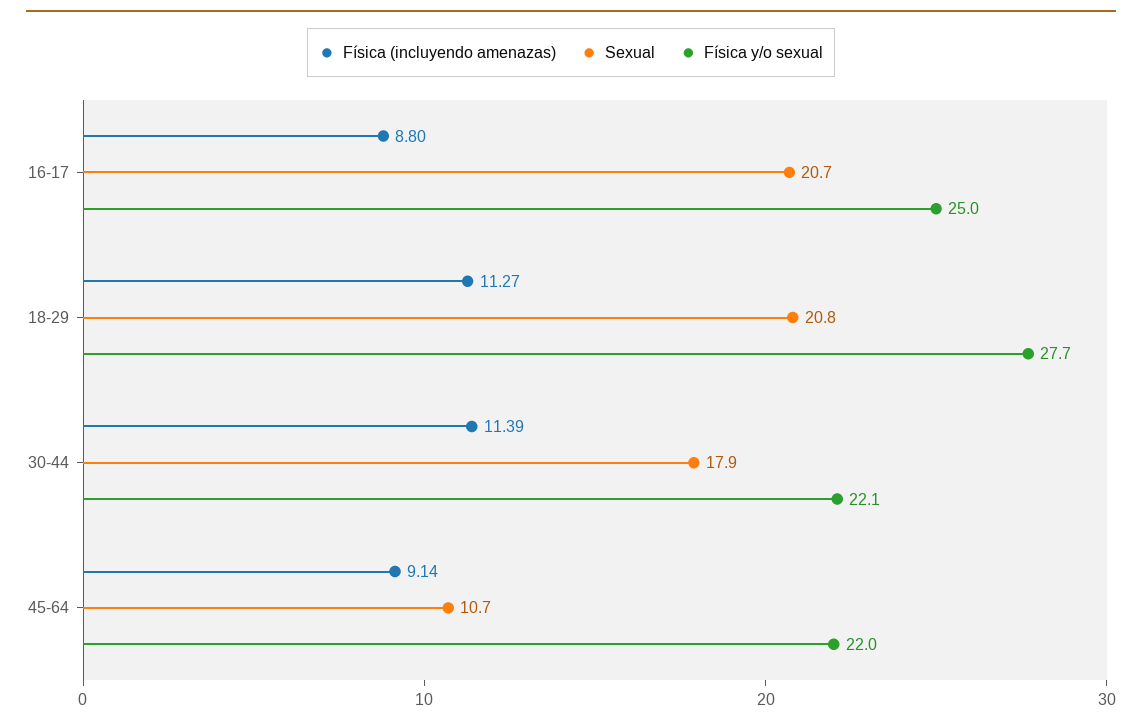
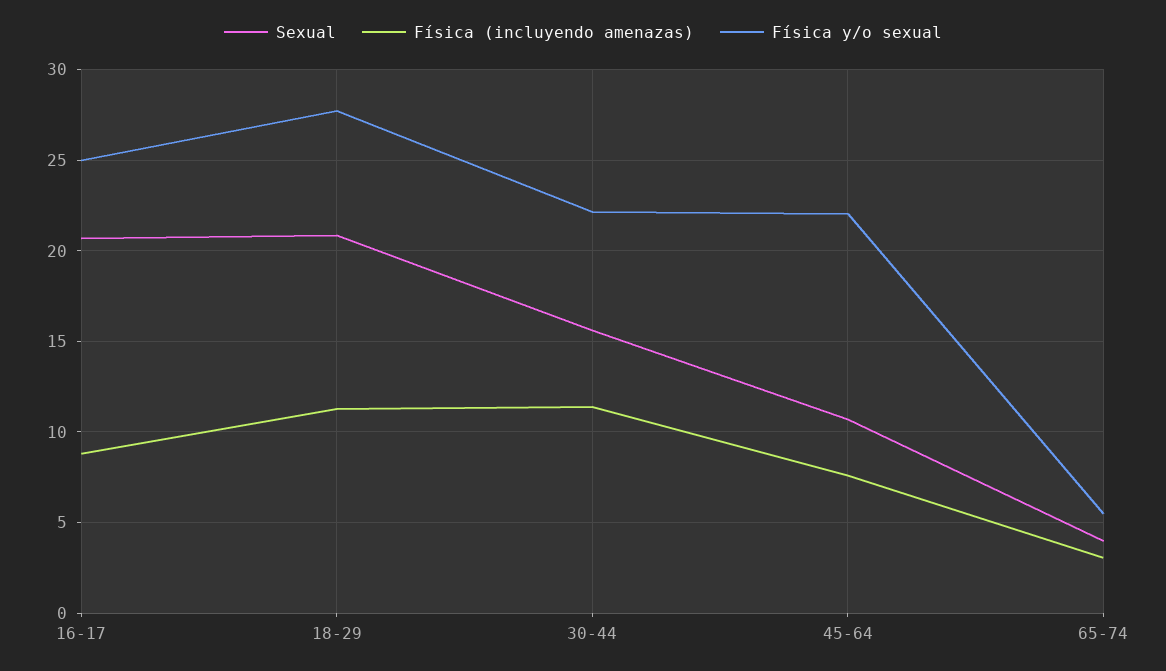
Sexual, 30-44: 17.9 -> 15.5
Física (incluyendo amenazas), 45-64: 9.14 -> 7.5
Sexual, 65-74: none -> 4
Física (incluyendo amenazas), 65-74: none -> 3
Física y/o sexual, 65-74: none -> 5.5

